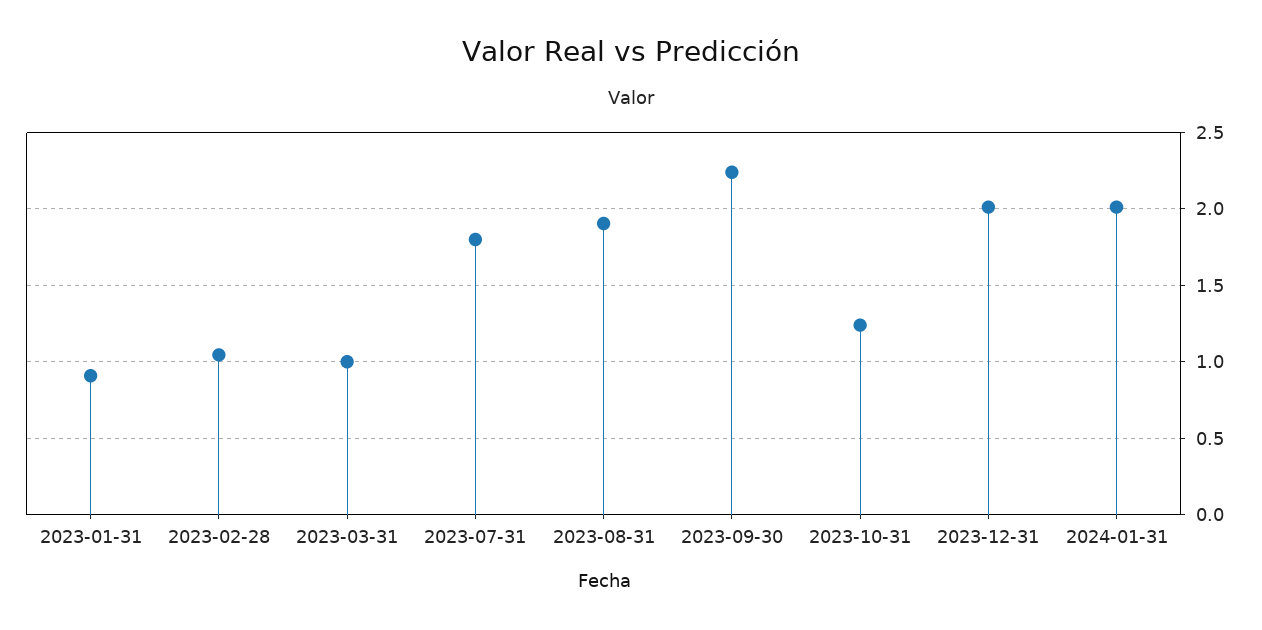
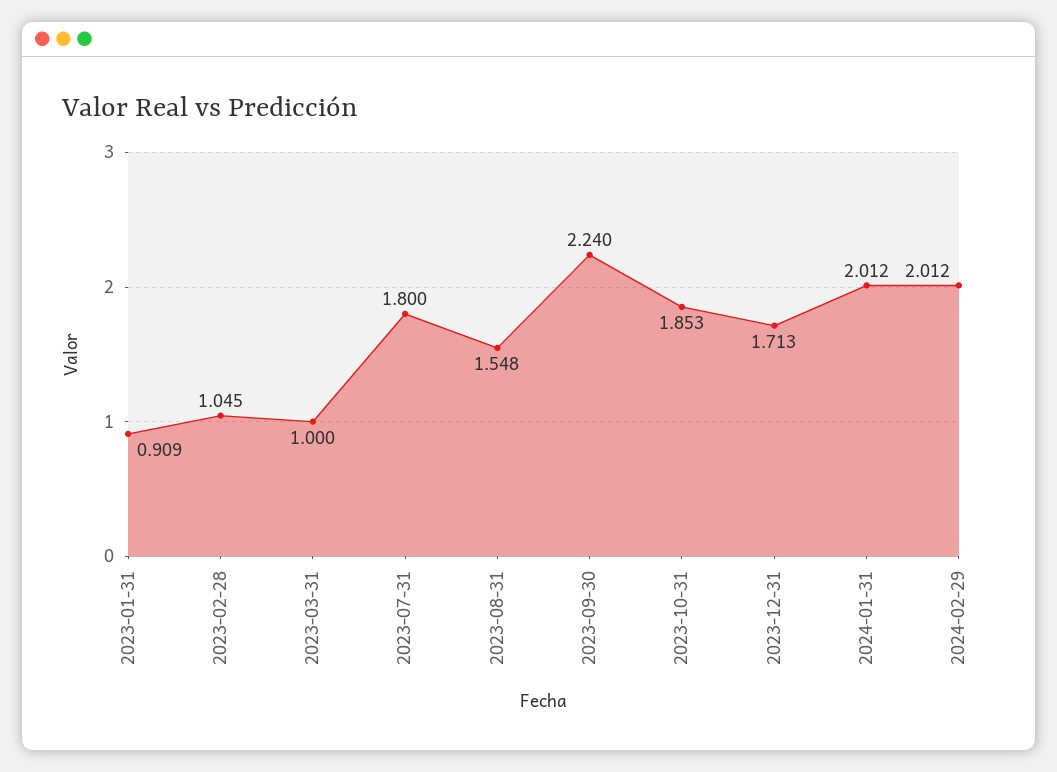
2023-08-31: 1.9 -> 1.548
2023-10-31: 1.25 -> 1.853
2023-12-31: 2 -> 1.713
2024-02-29: none -> 2.012

